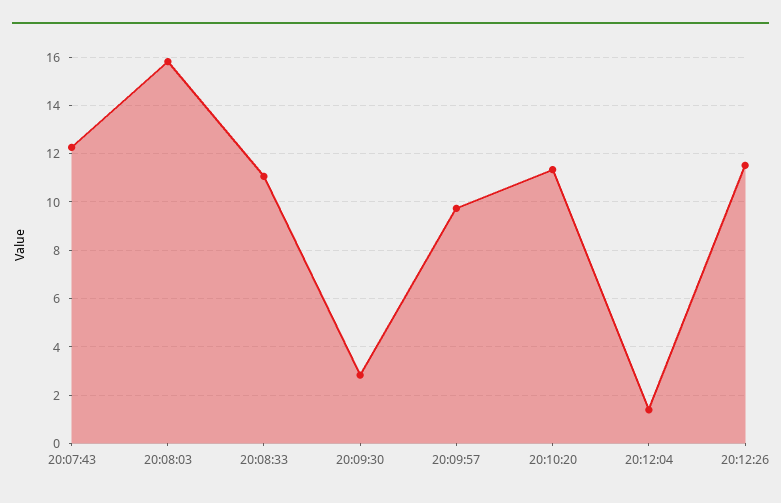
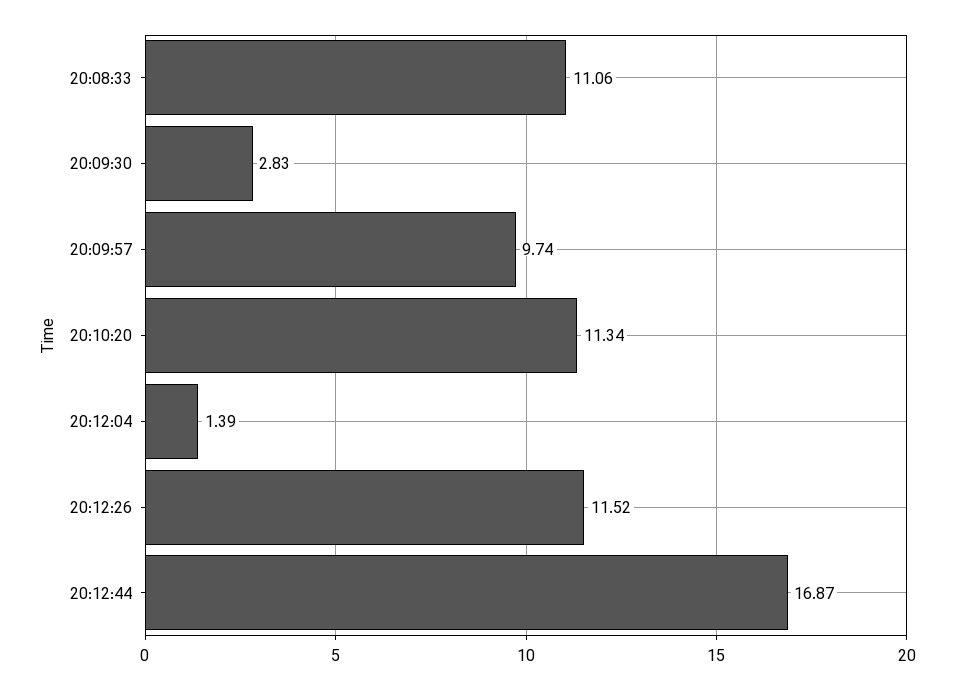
20:07:43: 12.25 -> none
20:08:03: 15.75 -> none
20:12:44: none -> 16.87

